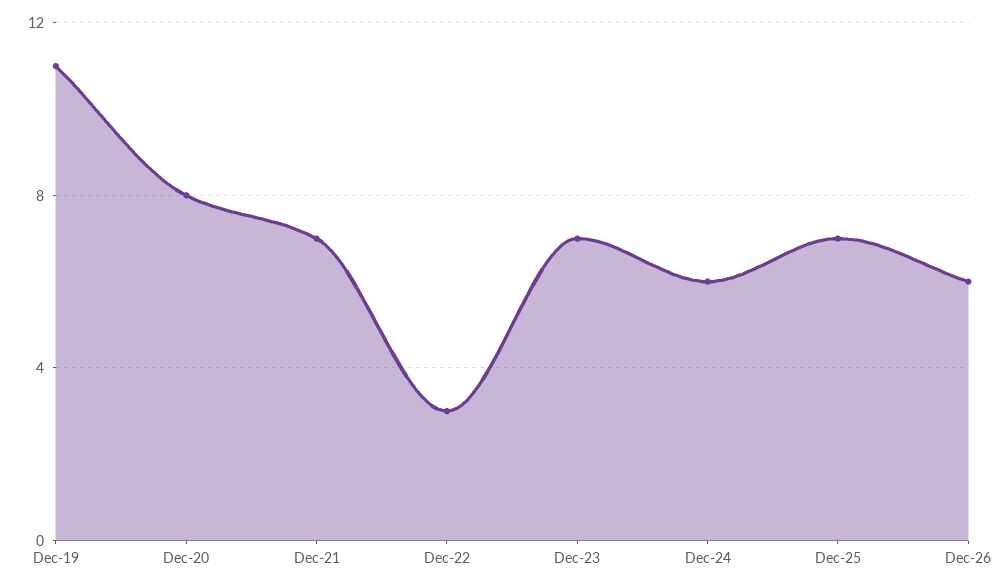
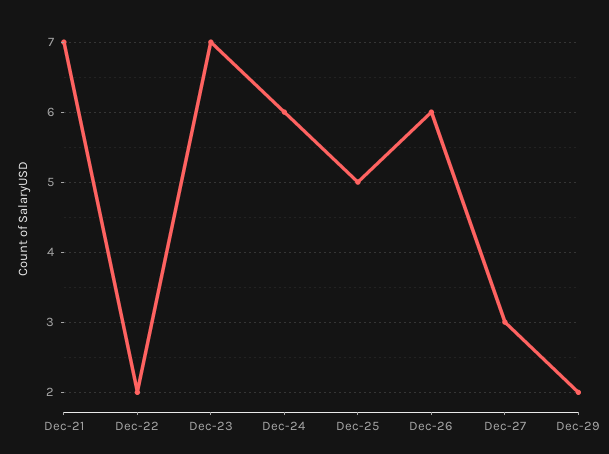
Dec-19: 11 -> none
Dec-20: 8 -> none
Dec-22: 3 -> 2
Dec-25: 7 -> 5
Dec-27: none -> 3
Dec-29: none -> 2

